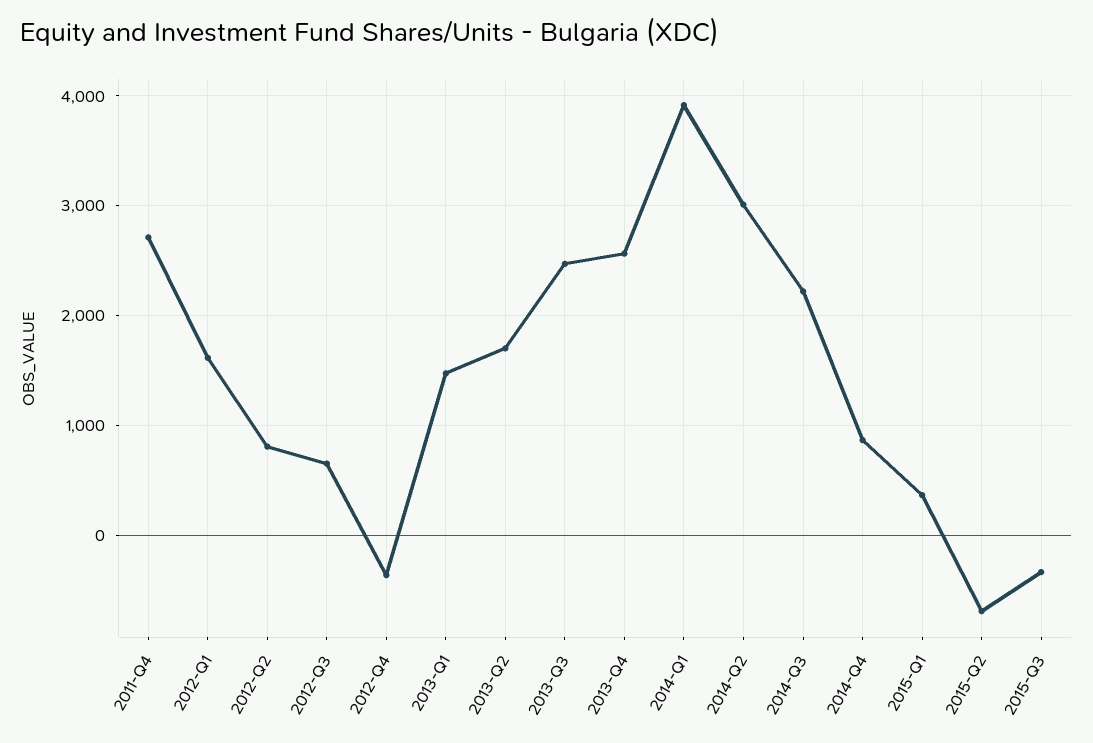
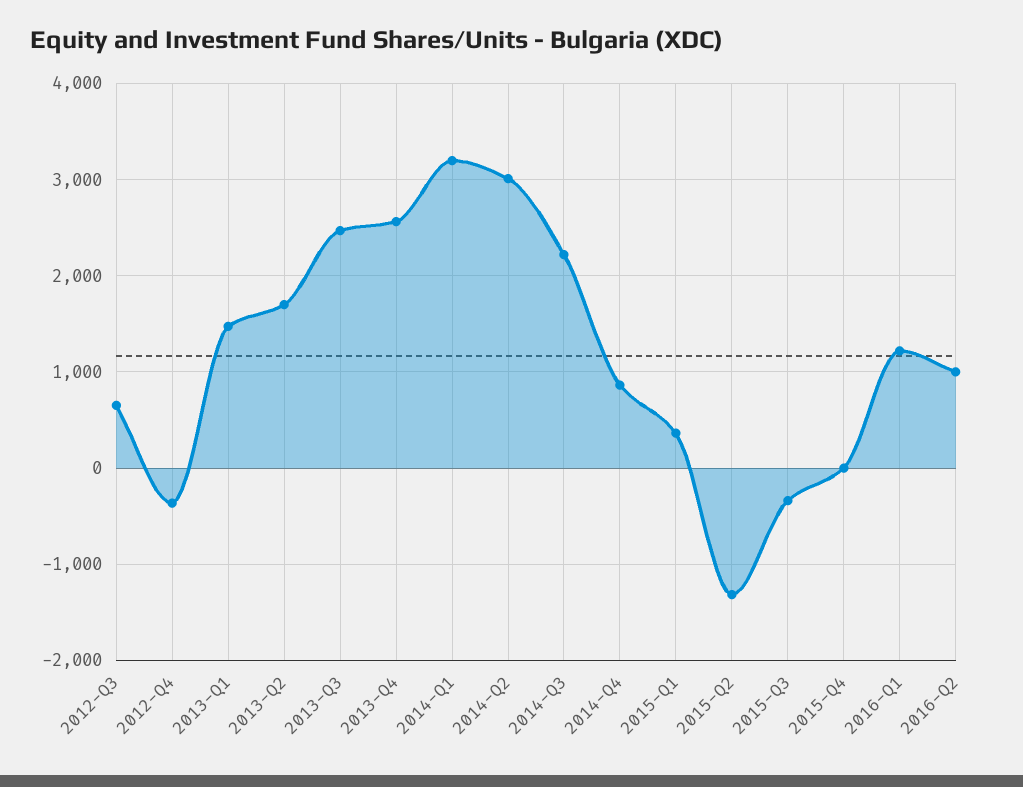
2011-Q4: 2700 -> none
2012-Q1: 1600 -> none
2012-Q2: 800 -> none
2014-Q1: 3900 -> 3200
2015-Q2: -700 -> -1300
2015-Q4: none -> 0
2016-Q1: none -> 1200
2016-Q2: none -> 1000

